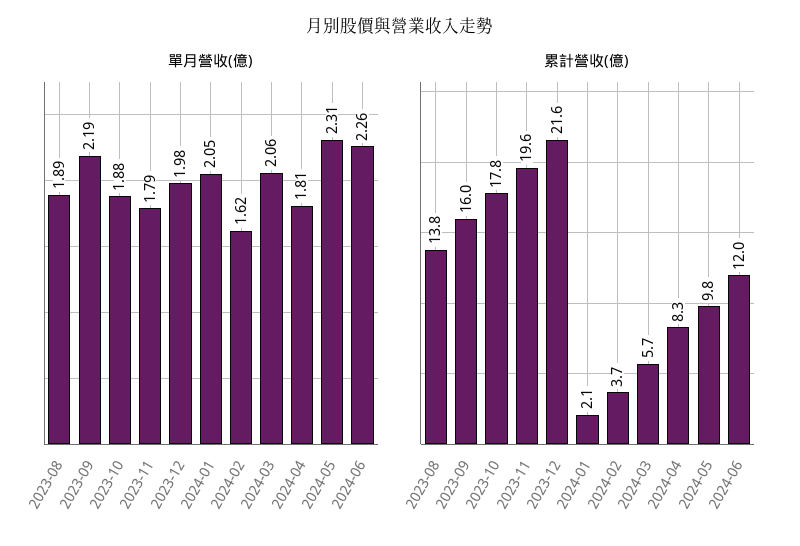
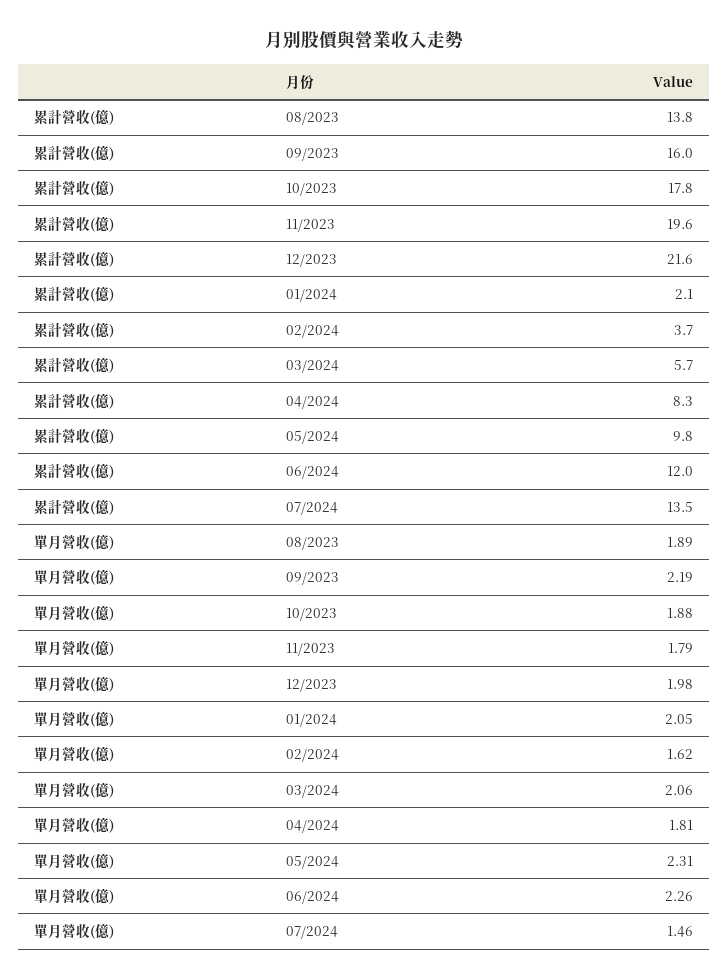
累計營收(億), 07/2024: none -> 13.5
單月營收(億), 07/2024: none -> 1.46

